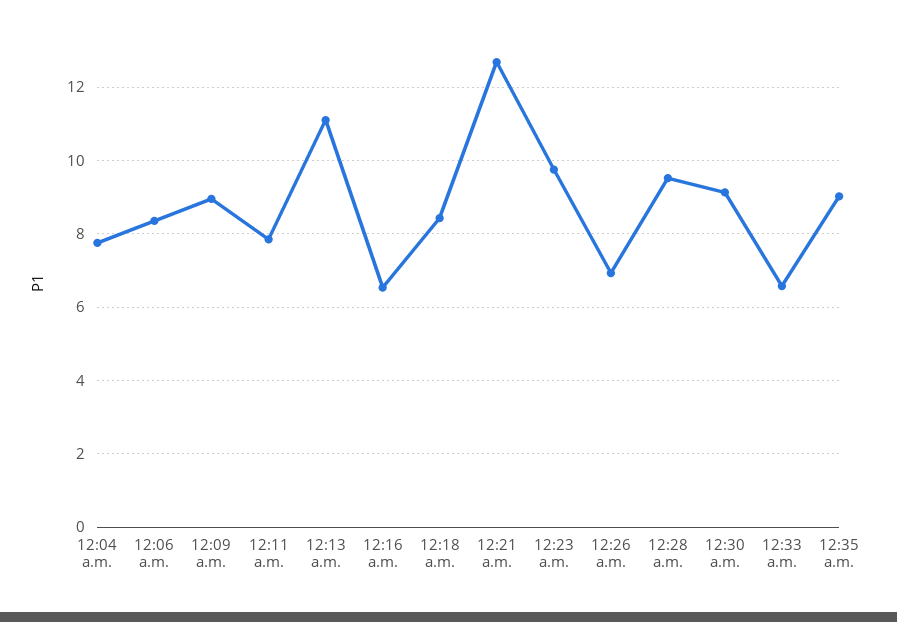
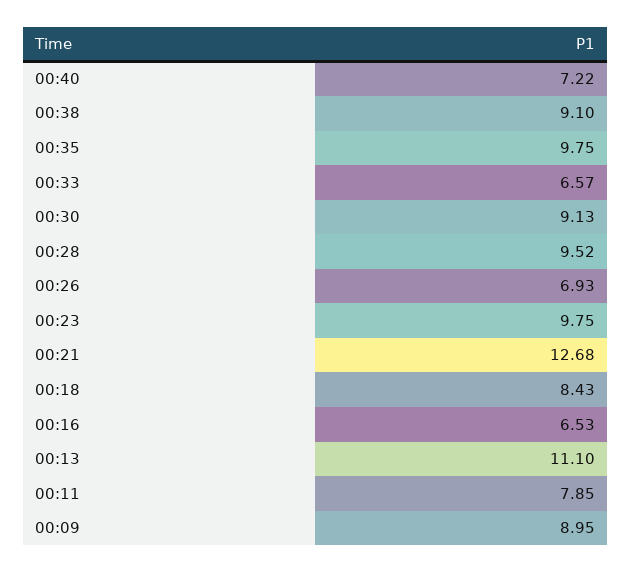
12:04 a.m.: 7.8 -> none
12:06 a.m.: 8.4 -> none
12:35 a.m.: 9 -> 9.75
00:40: none -> 7.22
00:38: none -> 9.1

